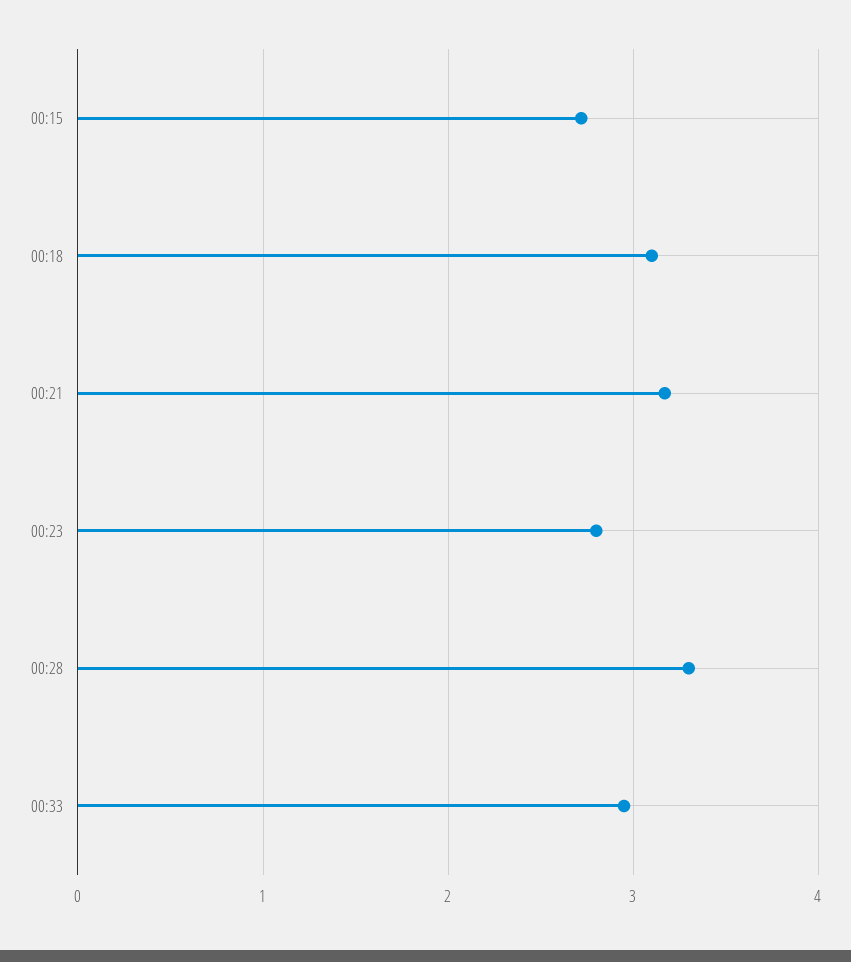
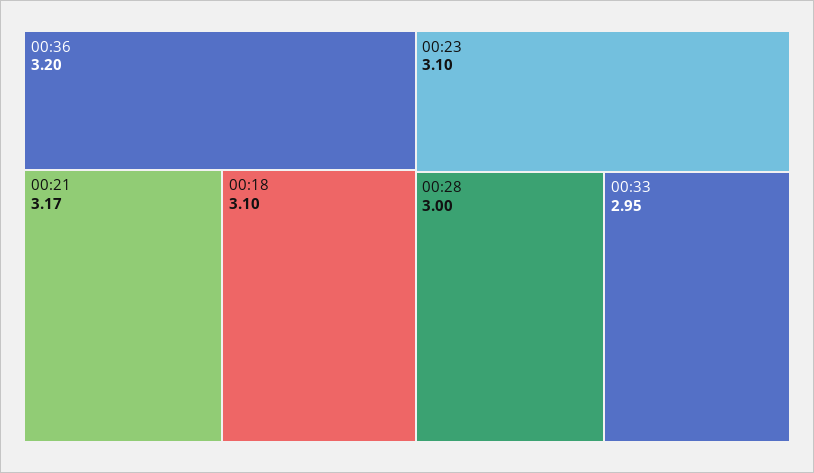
00:15: 2.7 -> none
00:23: 2.8 -> 3.1
00:28: 3.3 -> 3
00:36: none -> 3.2

